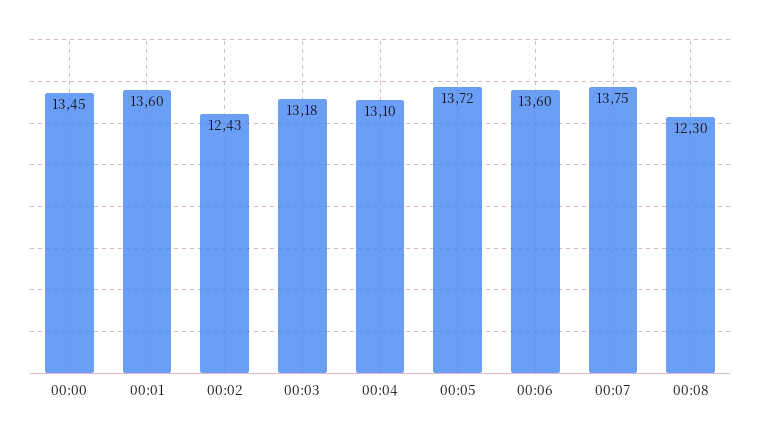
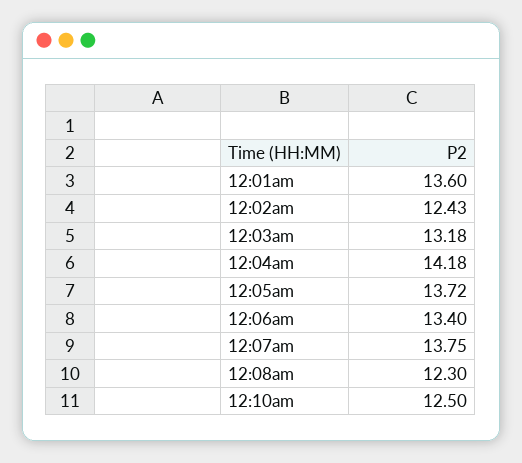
00:00: 13.45 -> none
00:04: 13.1 -> 14.18
00:06: 13.6 -> 13.4
12:10am: none -> 12.5

